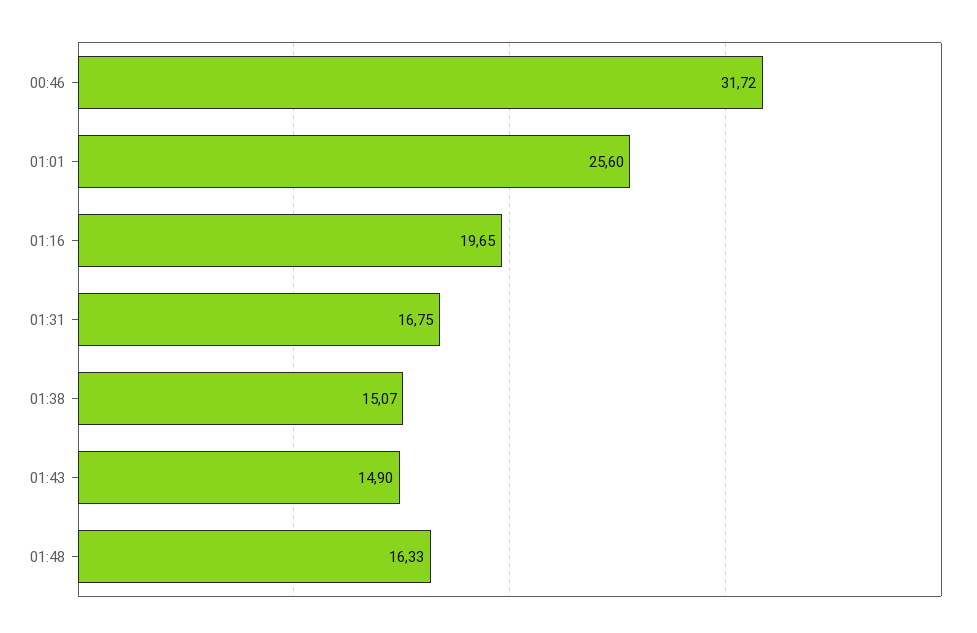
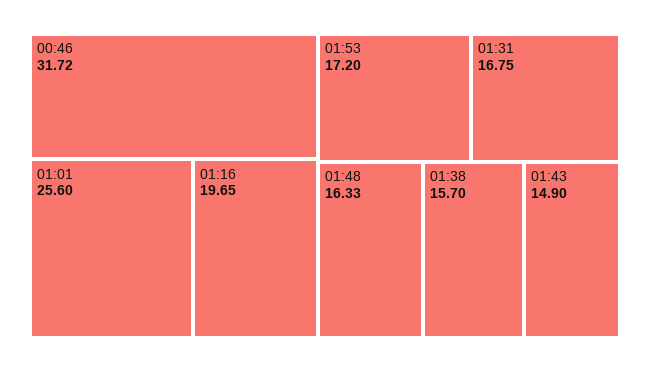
01:38: 15.07 -> 15.7
01:53: none -> 17.2

